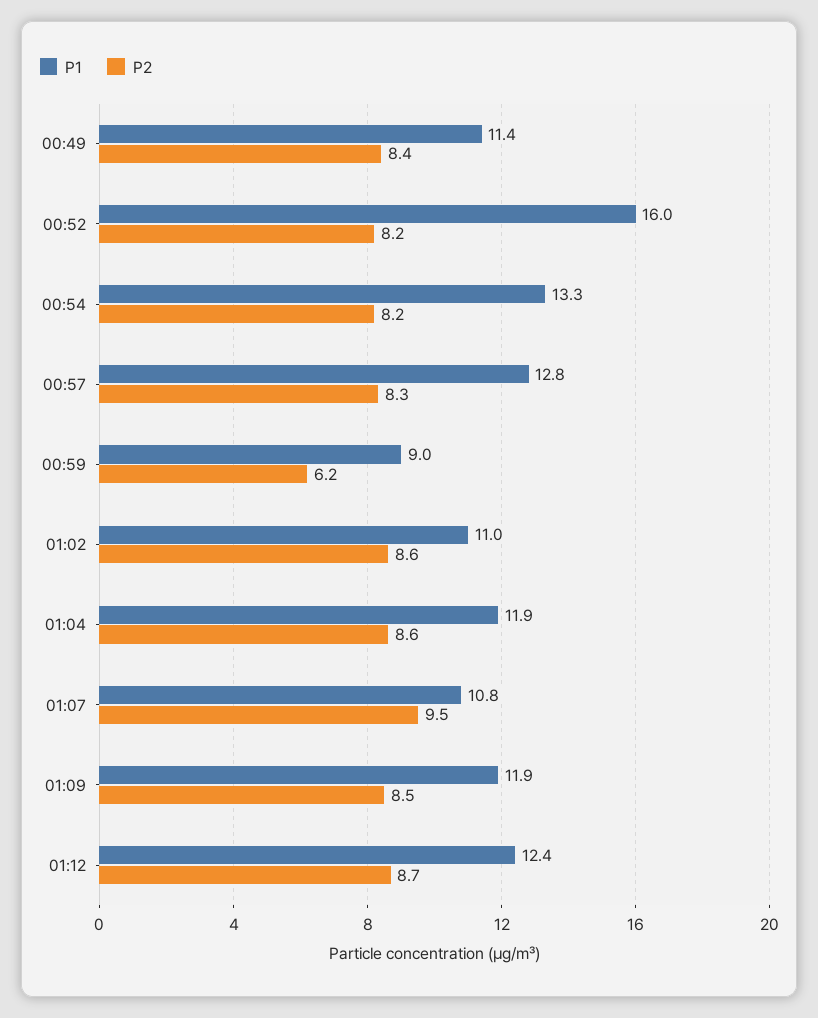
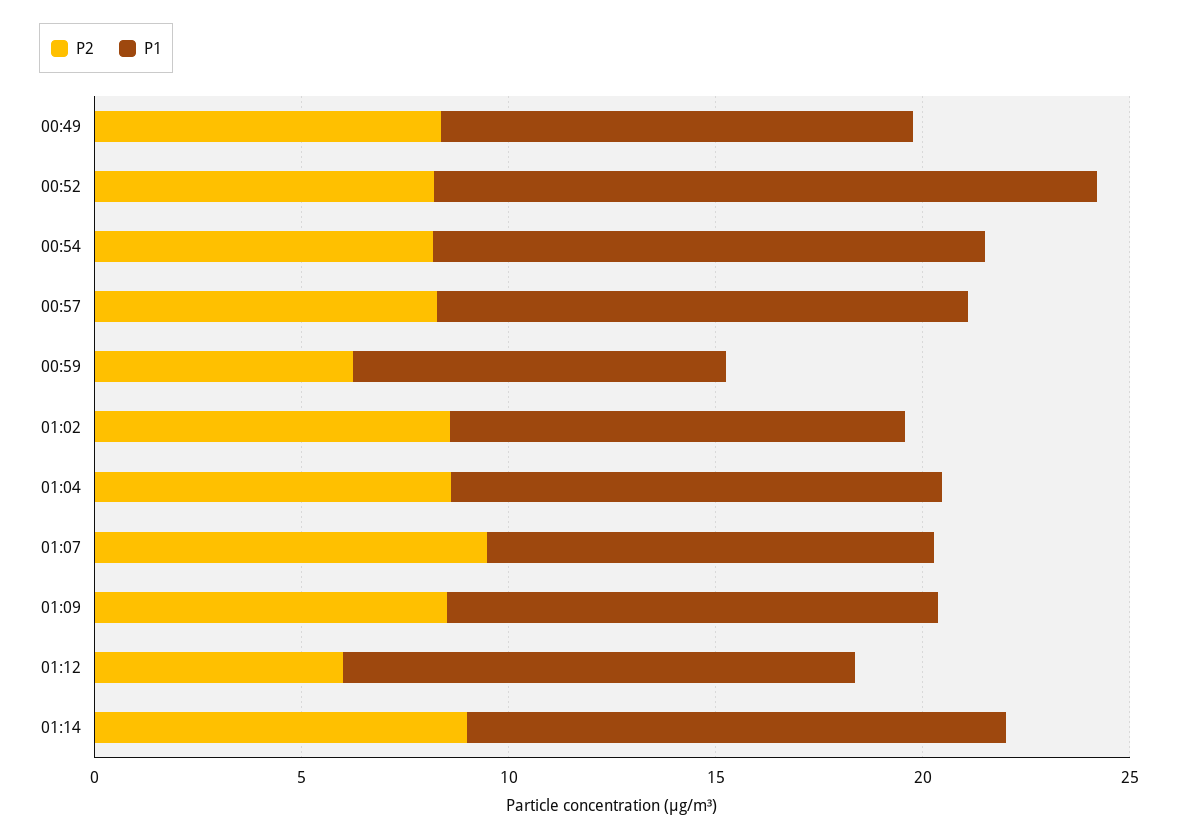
P2, 01:12: 8.7 -> 6
P2, 01:14: none -> 9
P1, 01:14: none -> 13

